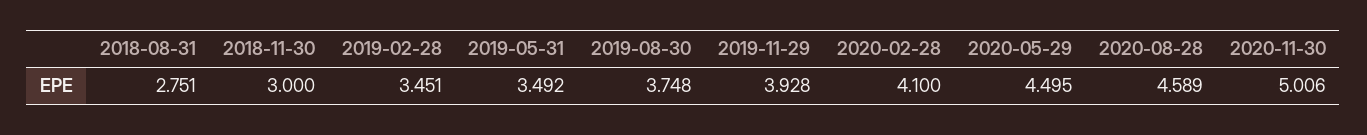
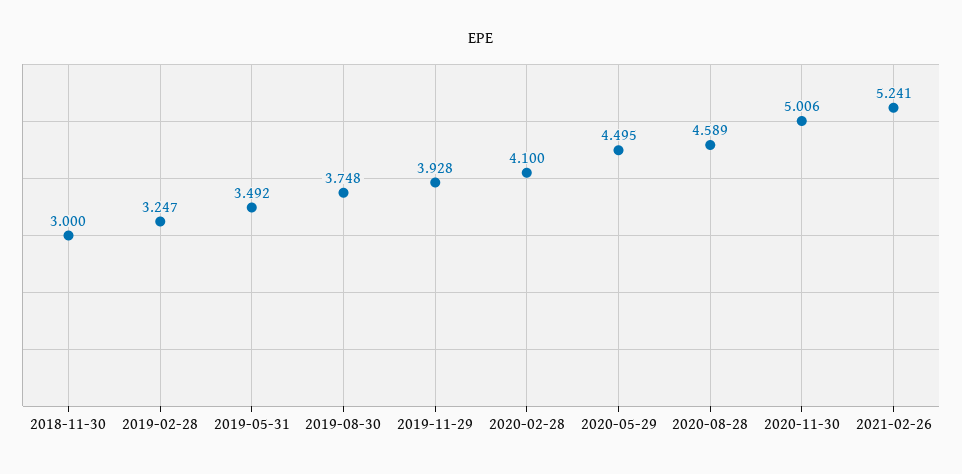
2018-08-31: 2.751 -> none
2019-02-28: 3.451 -> 3.247
2021-02-26: none -> 5.241

